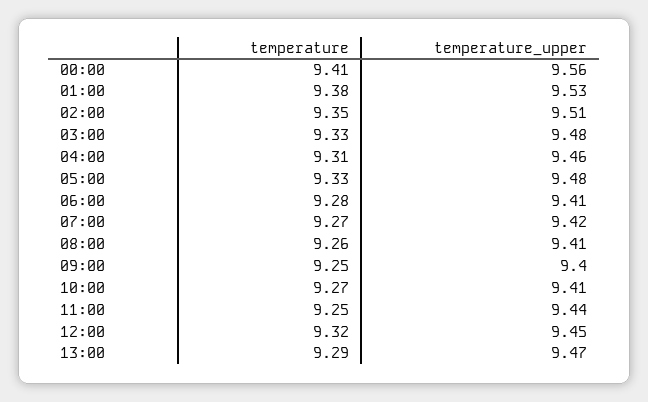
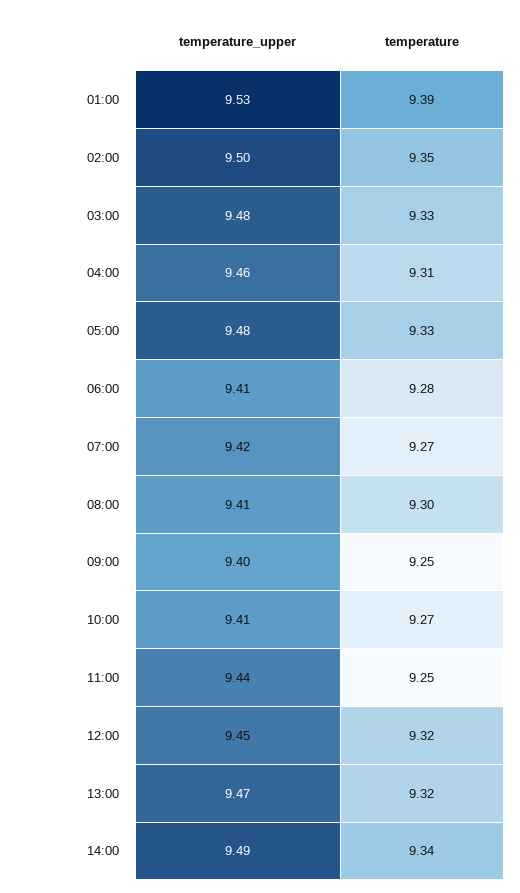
temperature, 00:00: 9.41 -> none
temperature_upper, 00:00: 9.56 -> none
temperature, 01:00: 9.38 -> 9.39
temperature_upper, 02:00: 9.51 -> 9.5
temperature, 08:00: 9.26 -> 9.3
temperature, 13:00: 9.29 -> 9.32
temperature_upper, 14:00: none -> 9.49
temperature, 14:00: none -> 9.34

